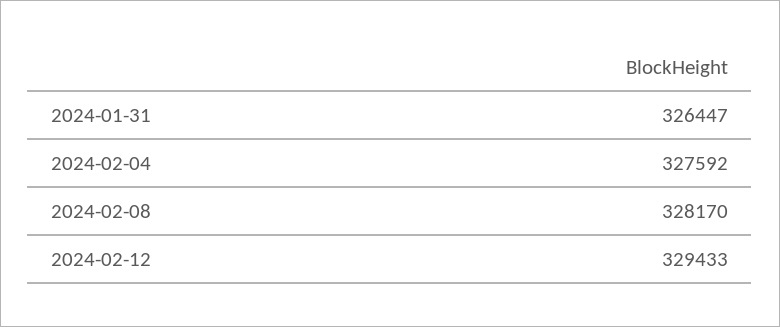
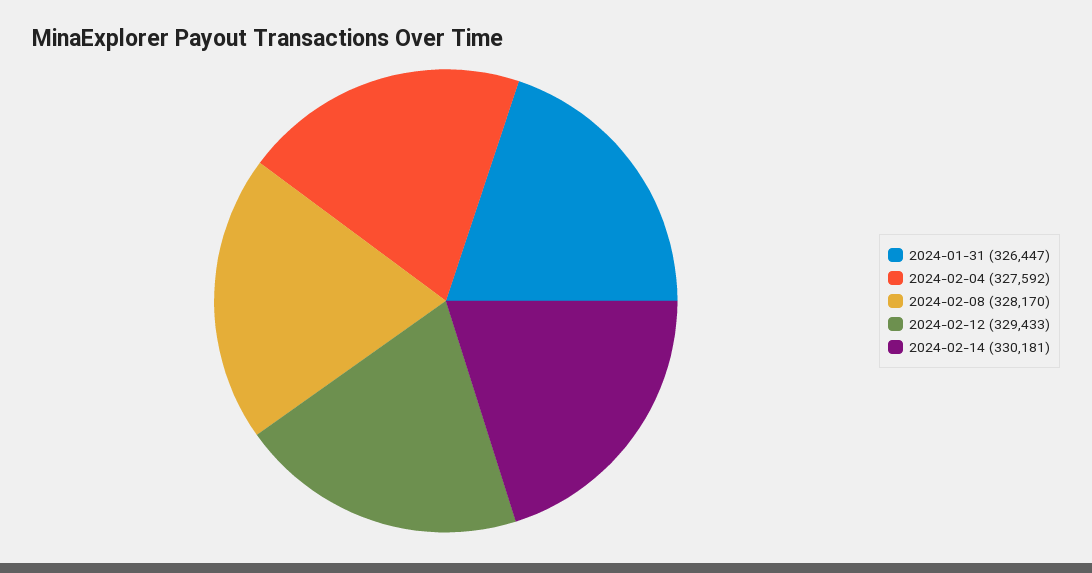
2024-02-14: none -> 330181

